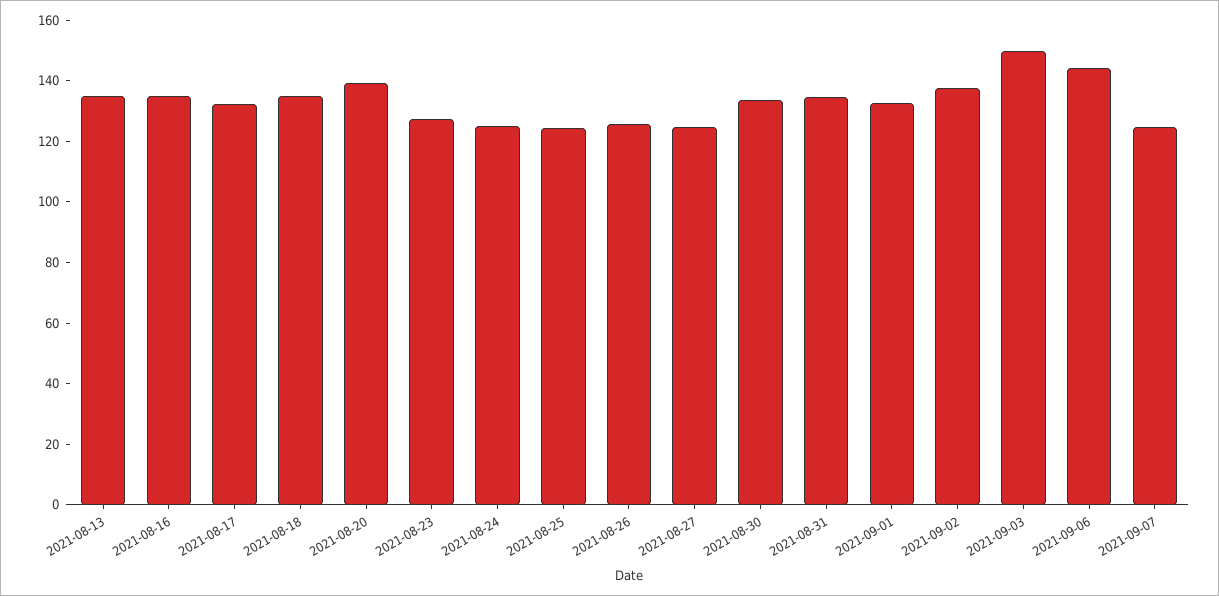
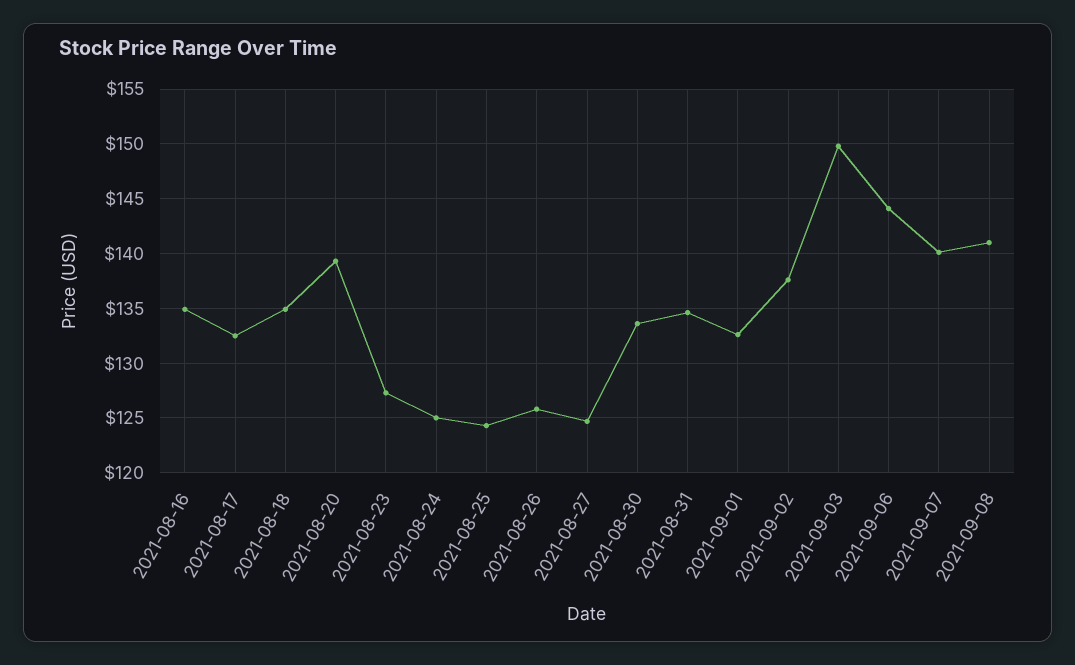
2021-08-13: 135 -> none
2021-09-07: 125 -> 140
2021-09-08: none -> 141

